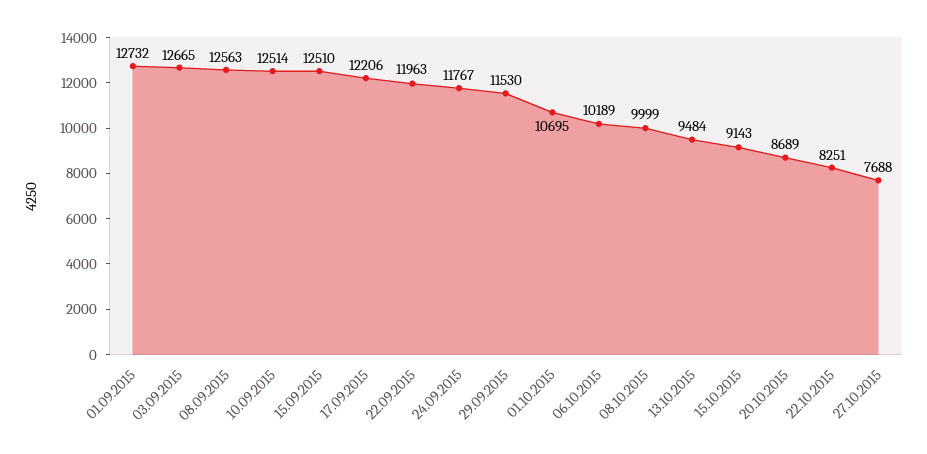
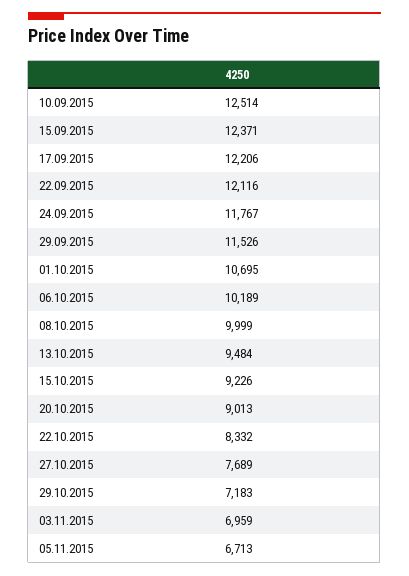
01.09.2015: 12732 -> none
03.09.2015: 12665 -> none
08.09.2015: 12563 -> none
15.09.2015: 12510 -> 12371
22.09.2015: 11963 -> 12116
29.09.2015: 11530 -> 11526
15.10.2015: 9143 -> 9226
20.10.2015: 8689 -> 9013
22.10.2015: 8251 -> 8332
27.10.2015: 7688 -> 7689
29.10.2015: none -> 7183
03.11.2015: none -> 6959
05.11.2015: none -> 6713

